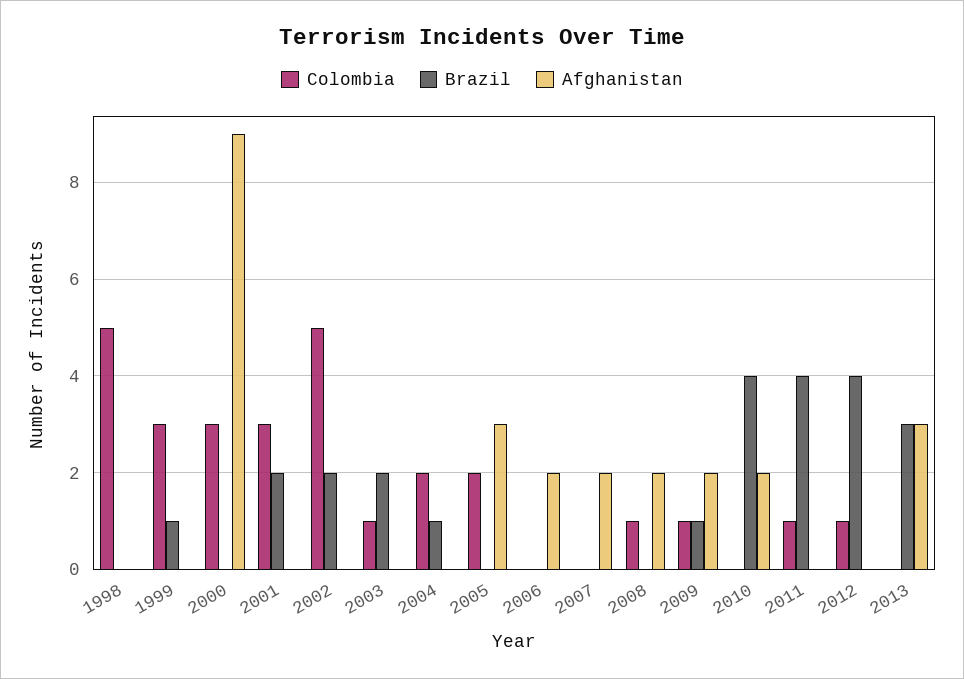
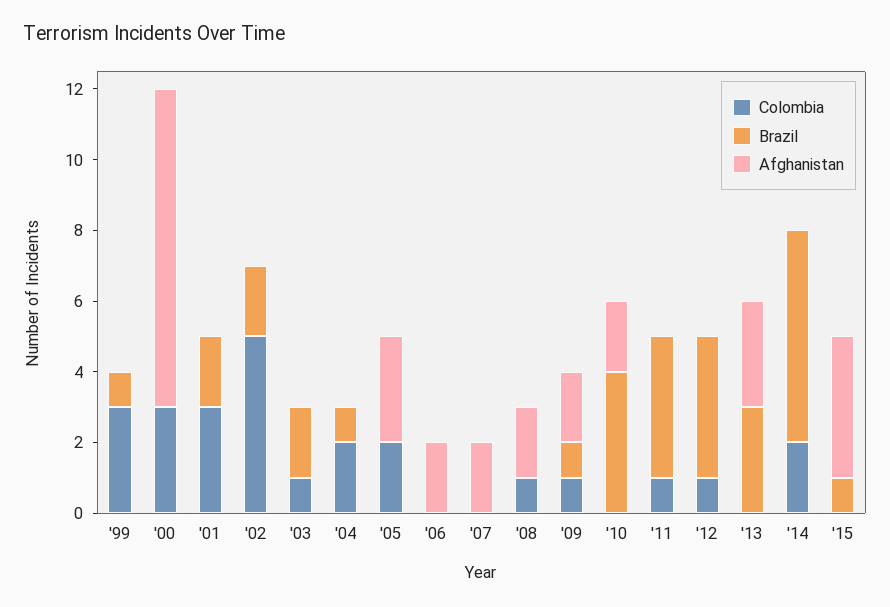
Colombia, 1998: 5 -> none
Brazil, 1998: 0 -> none
Afghanistan, 1998: 0 -> none
Colombia, '14: none -> 2
Brazil, '14: none -> 6
Afghanistan, '14: none -> 0
Colombia, '15: none -> 0
Brazil, '15: none -> 1
Afghanistan, '15: none -> 4

